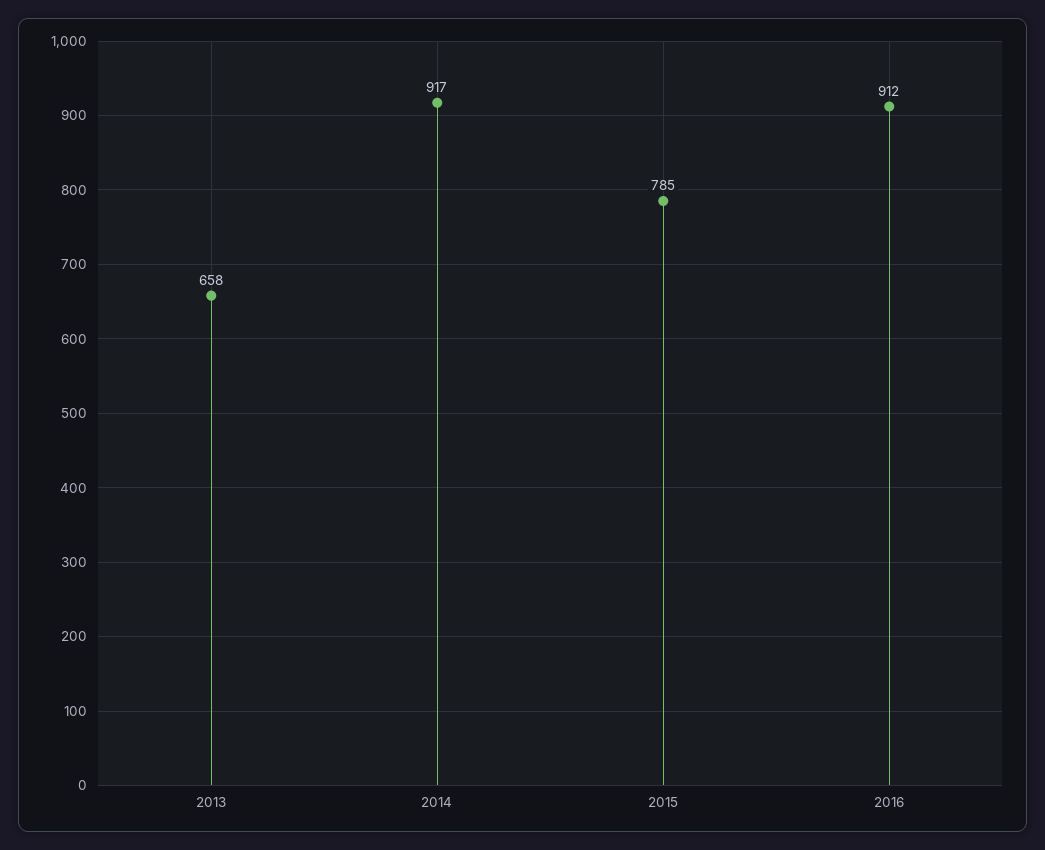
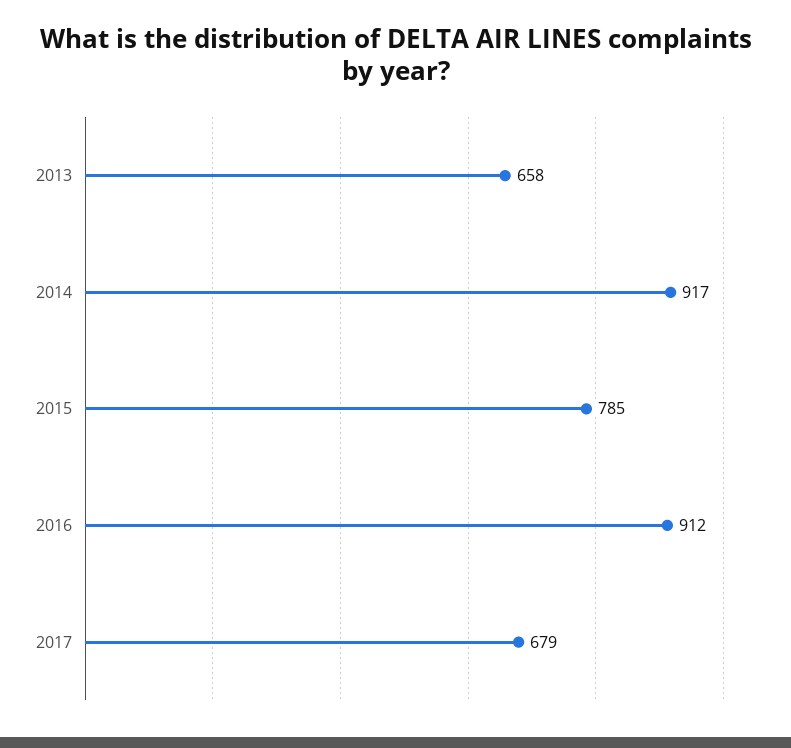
2017: none -> 679

